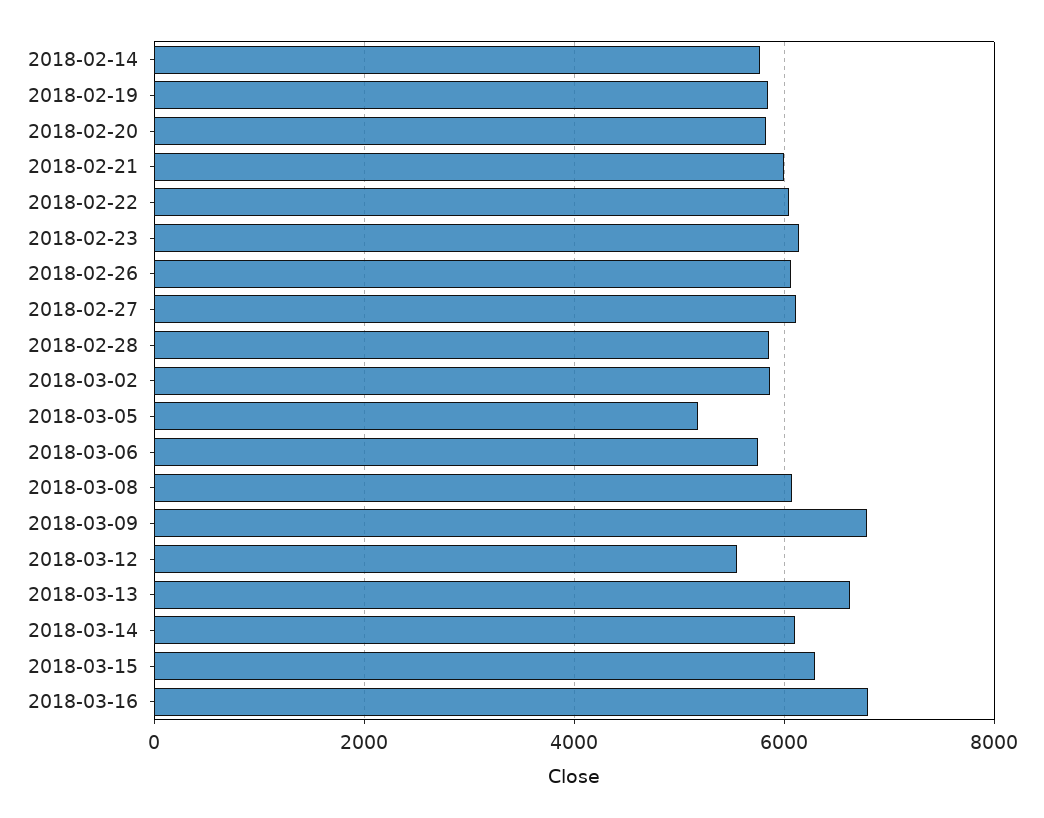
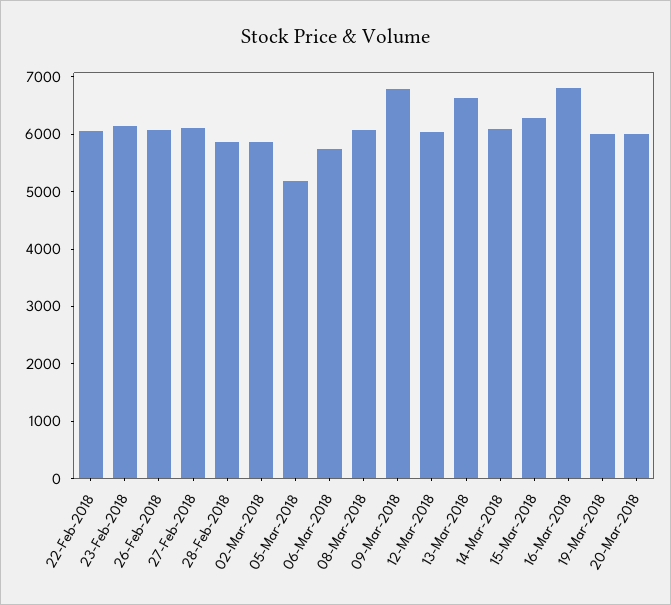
2018-02-14: 5800 -> none
2018-02-19: 5800 -> none
2018-02-20: 5800 -> none
2018-02-21: 6000 -> none
2018-03-12: 5600 -> 6000
19-Mar-2018: none -> 6000
20-Mar-2018: none -> 6000

